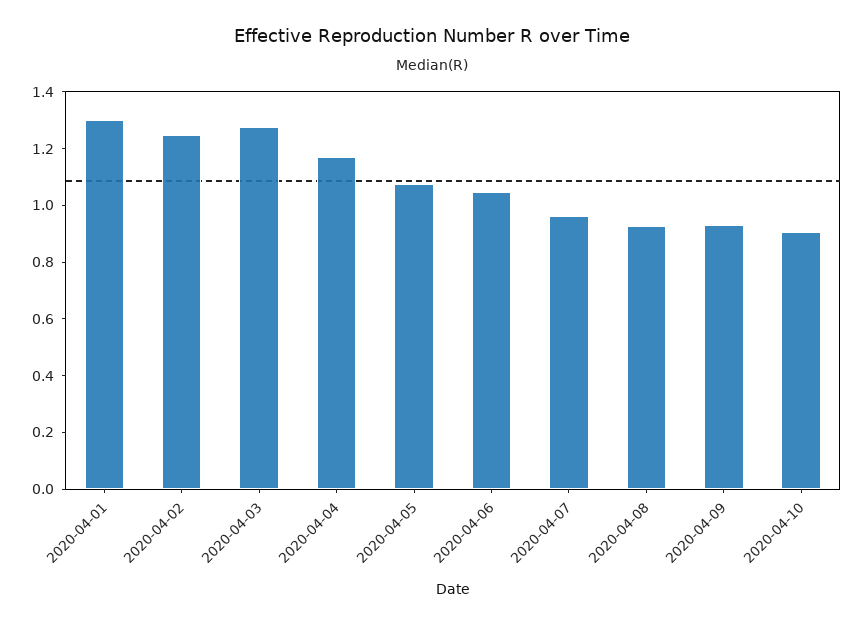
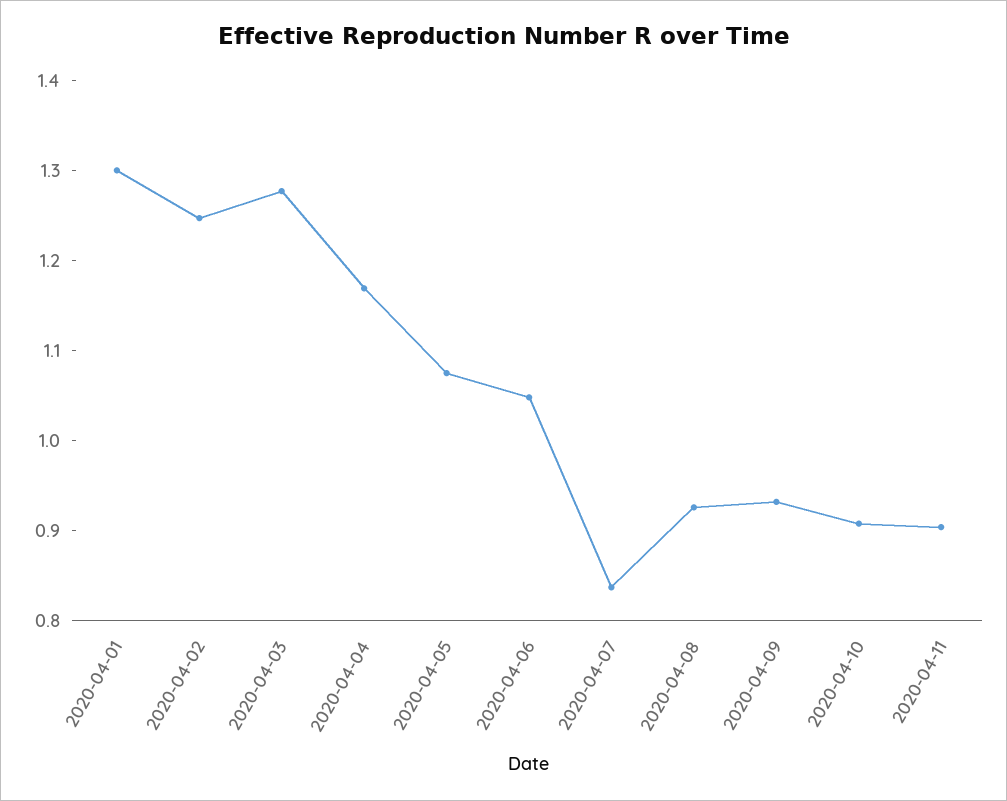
2020-04-07: 0.95 -> 0.84
2020-04-11: none -> 0.9

